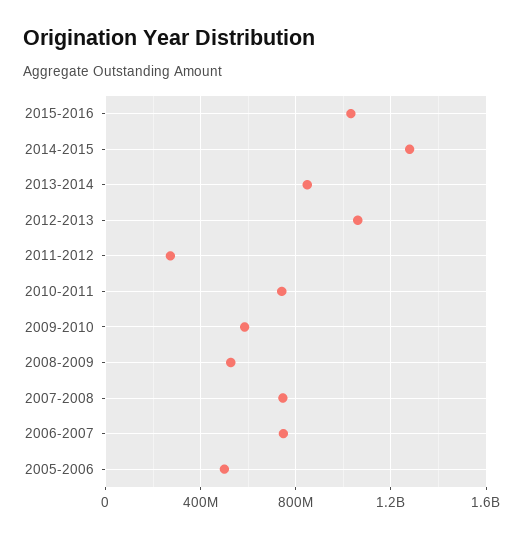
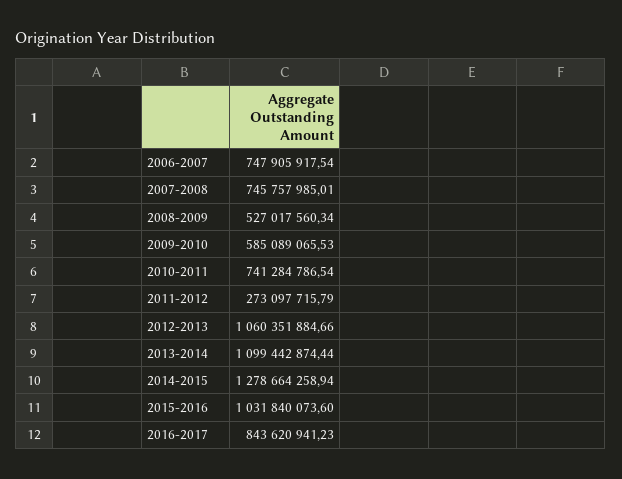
2013-2014: 850000000 -> 1099442874.44
2005-2006: 500000000 -> none
2016-2017: none -> 843620941.23

